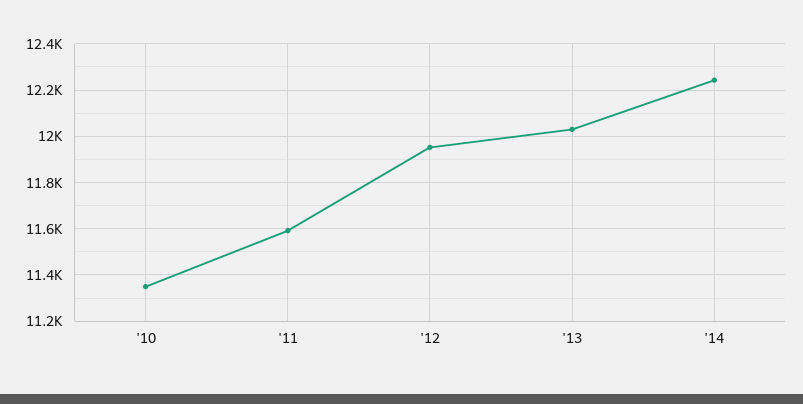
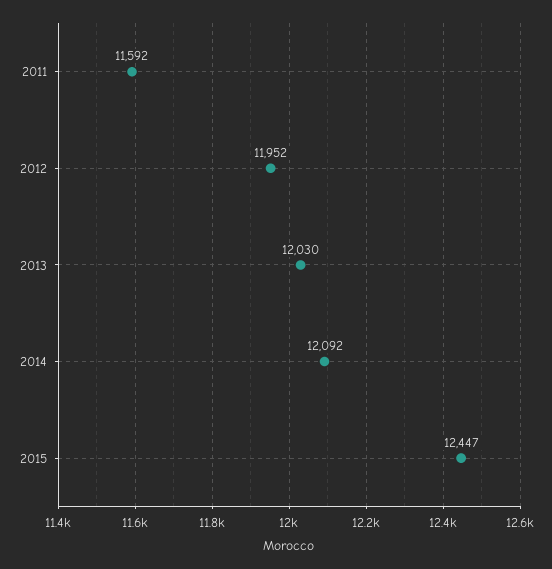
'10: 11350 -> none
'14: 12250 -> 12092
2015: none -> 12447

